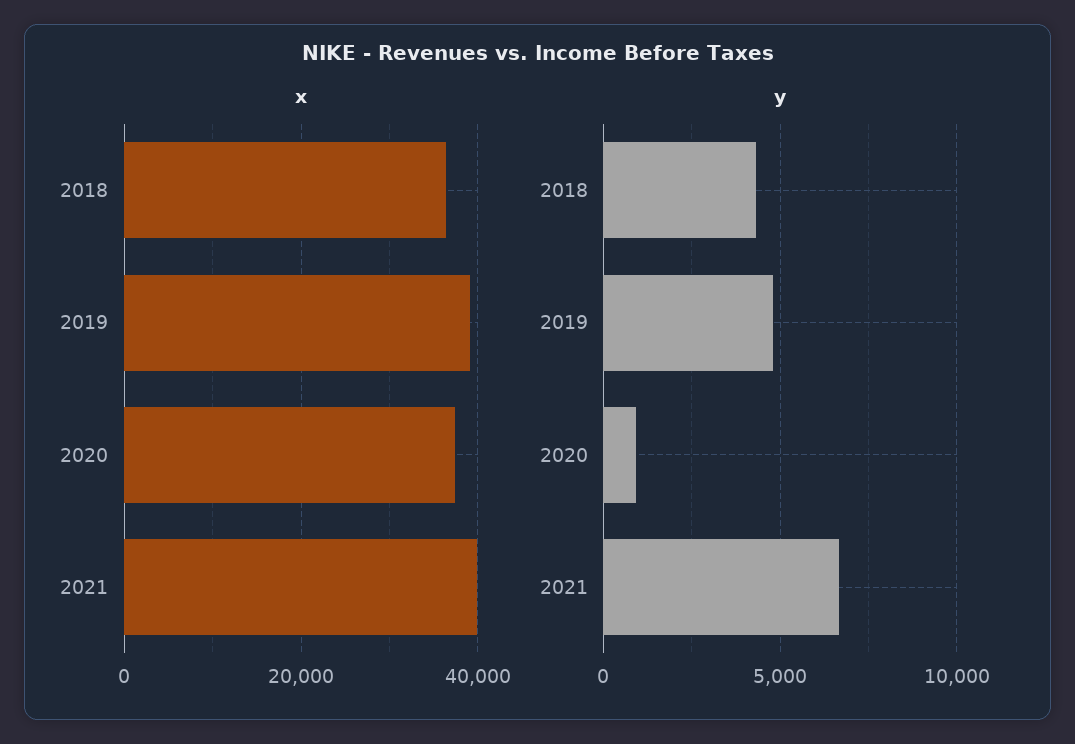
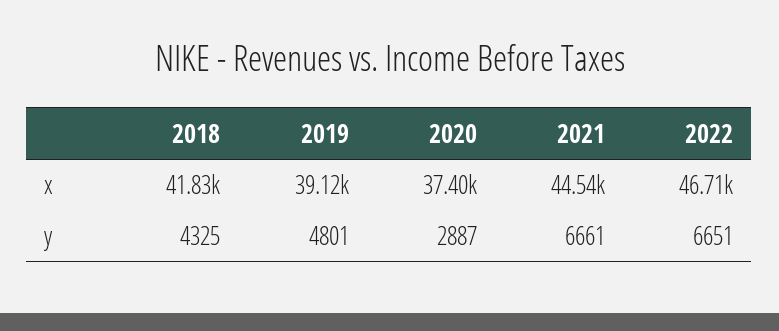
x, 2018: 36000 -> 41830
x, 2021: 40000 -> 44540
y, 2020: 1000 -> 2887
x, 2022: none -> 46710
y, 2022: none -> 6651

